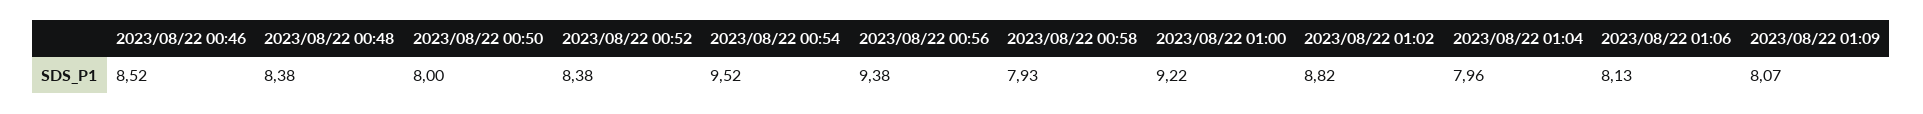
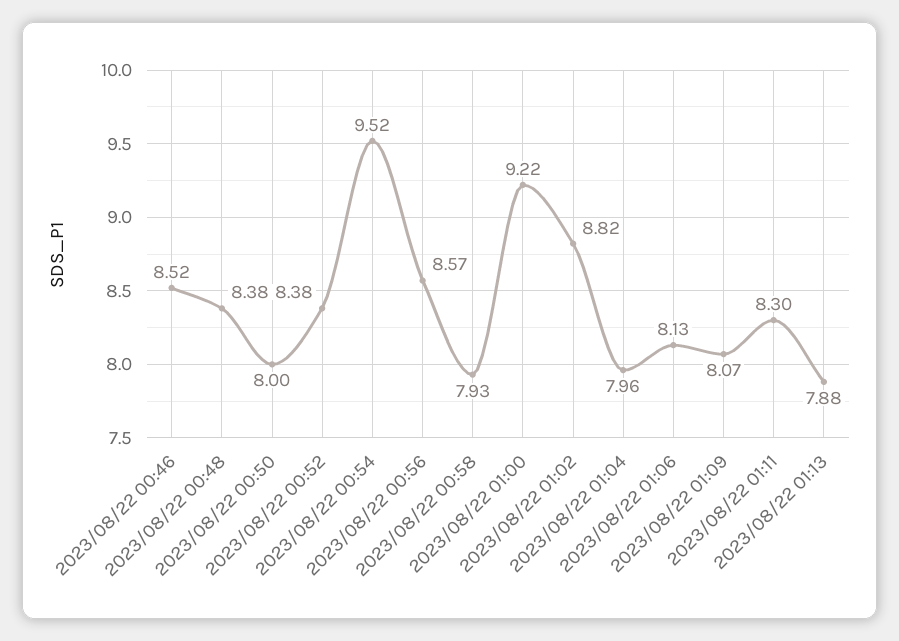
2023/08/22 00:56: 9.38 -> 8.57
2023/08/22 01:11: none -> 8.3
2023/08/22 01:13: none -> 7.88

